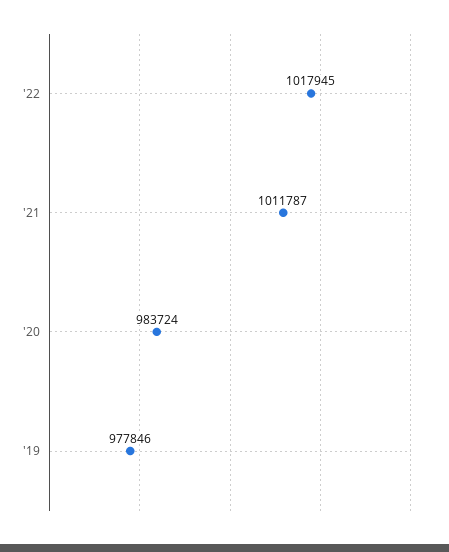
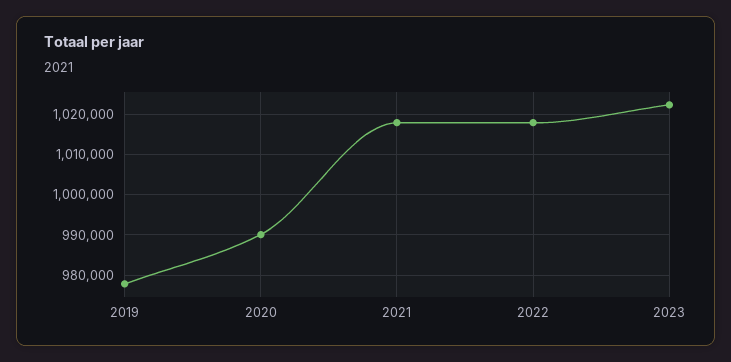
'21: 1011787 -> 1018000
'20: 983724 -> 990000
2023: none -> 1022000

